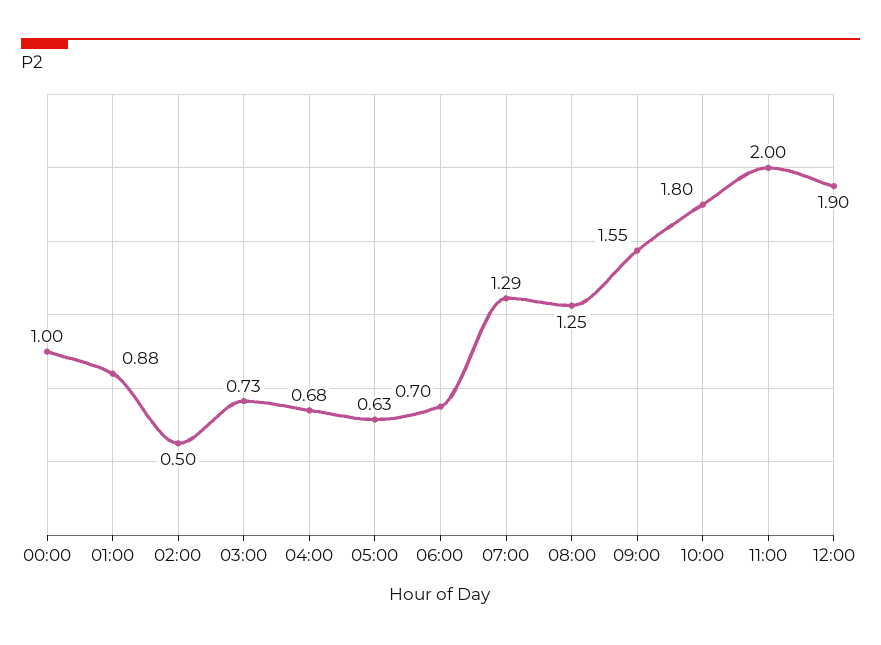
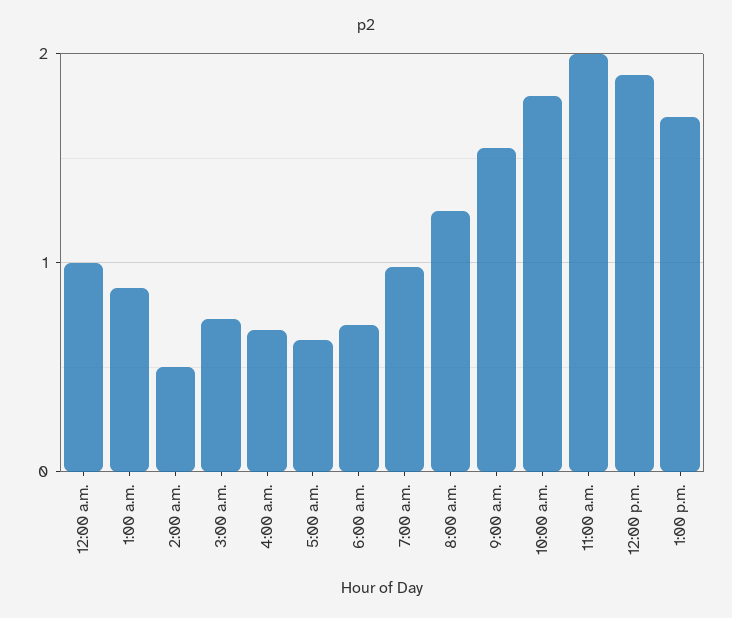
07:00: 1.29 -> 1
1:00 p.m.: none -> 1.7

